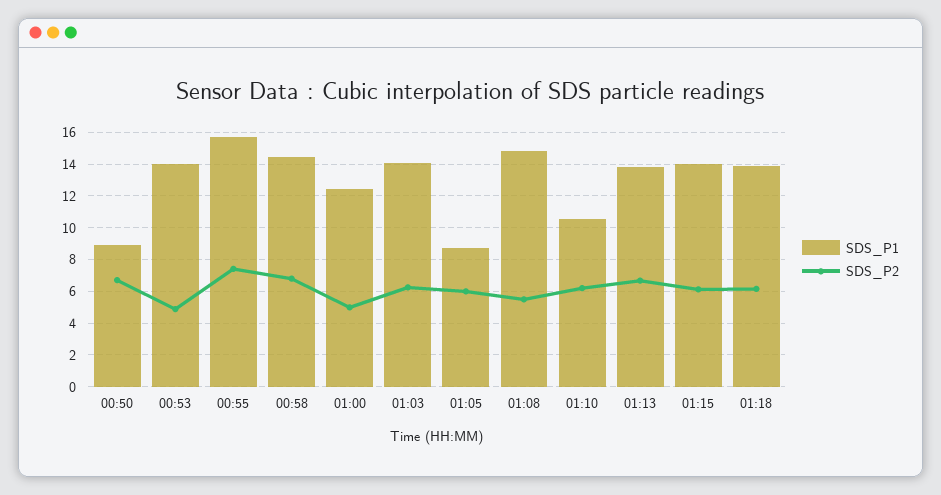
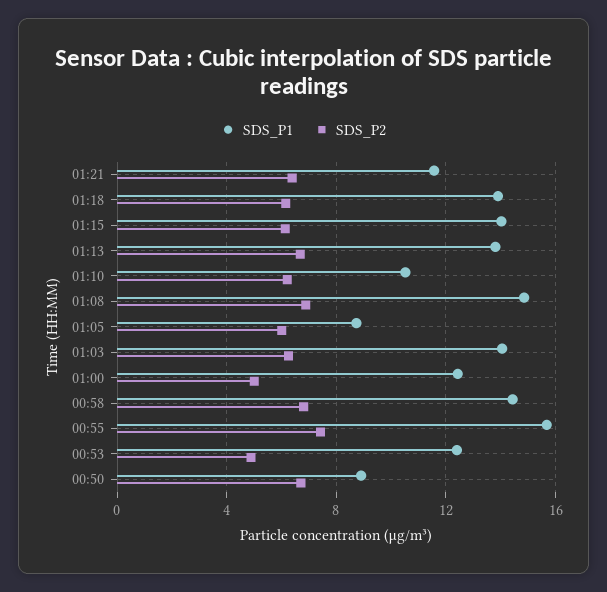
SDS_P1, 00:53: 14 -> 12.5
SDS_P2, 01:08: 5.5 -> 7
SDS_P1, 01:21: none -> 11.5
SDS_P2, 01:21: none -> 6.5

